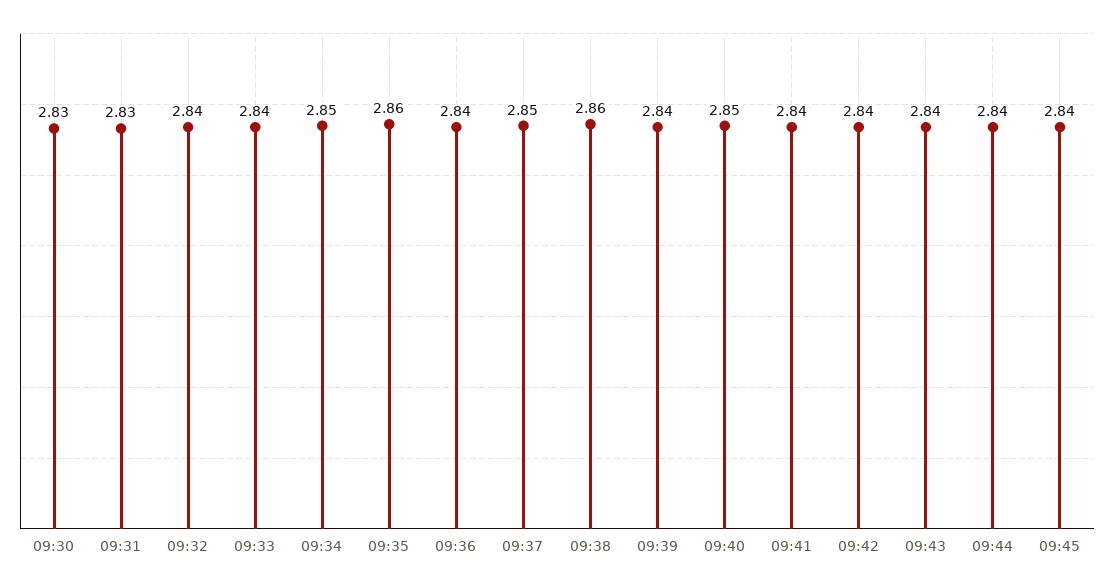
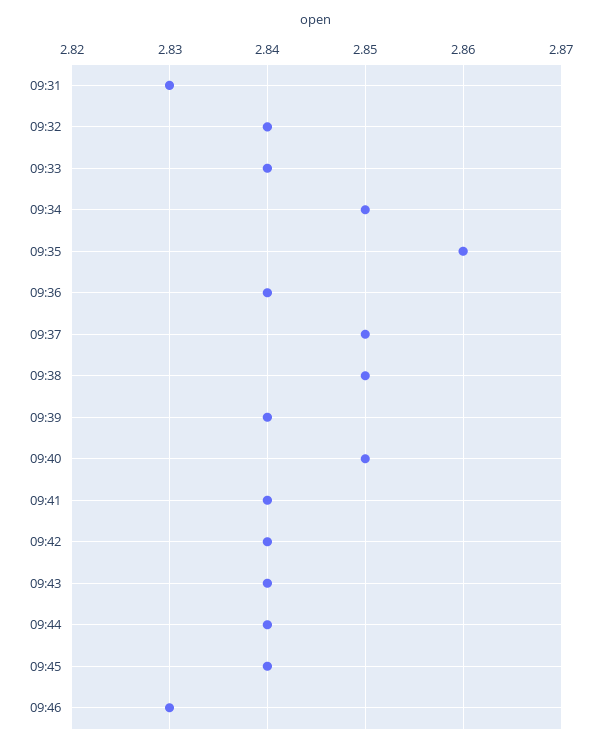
09:30: 2.83 -> none
09:38: 2.86 -> 2.85
09:46: none -> 2.83

